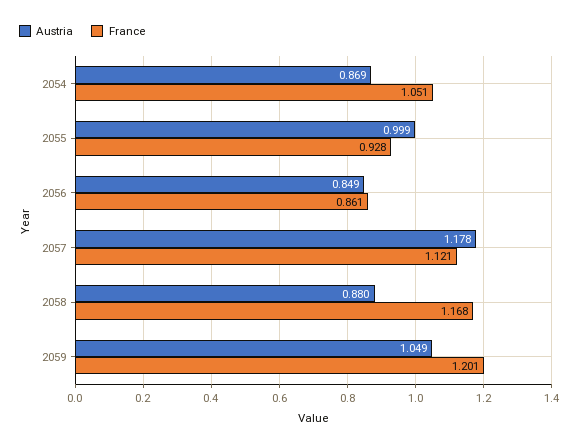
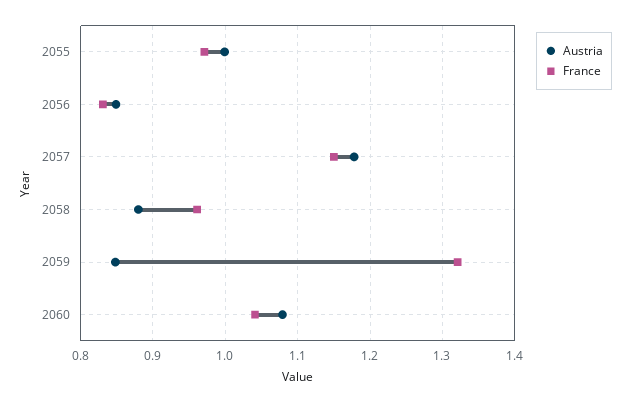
Austria, 2054: 0.869 -> none
France, 2054: 1.051 -> none
France, 2055: 0.928 -> 0.97
France, 2056: 0.861 -> 0.83
France, 2057: 1.121 -> 1.15
France, 2058: 1.168 -> 0.96
Austria, 2059: 1.049 -> 0.85
France, 2059: 1.201 -> 1.32
Austria, 2060: none -> 1.08
France, 2060: none -> 1.04

